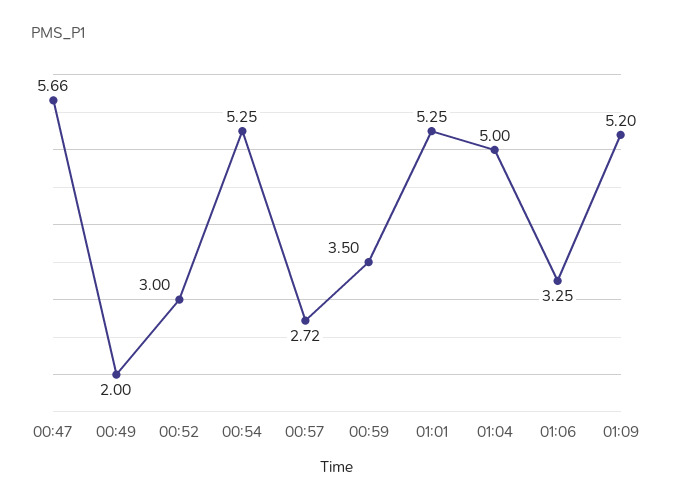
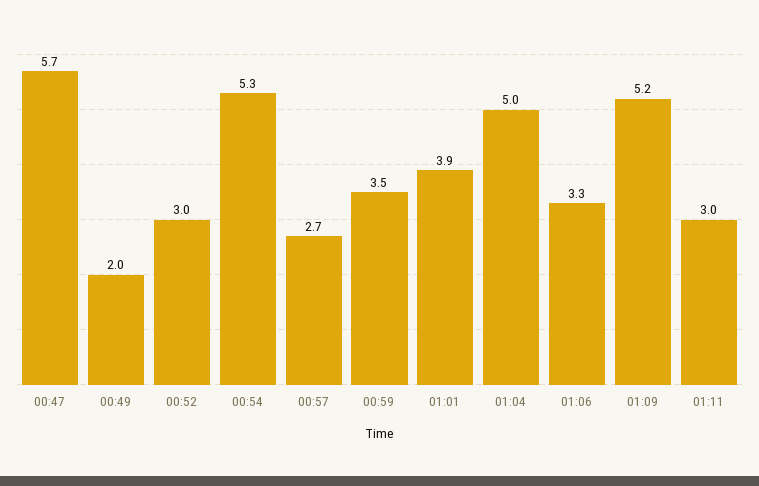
01:01: 5.25 -> 3.9
01:11: none -> 3

